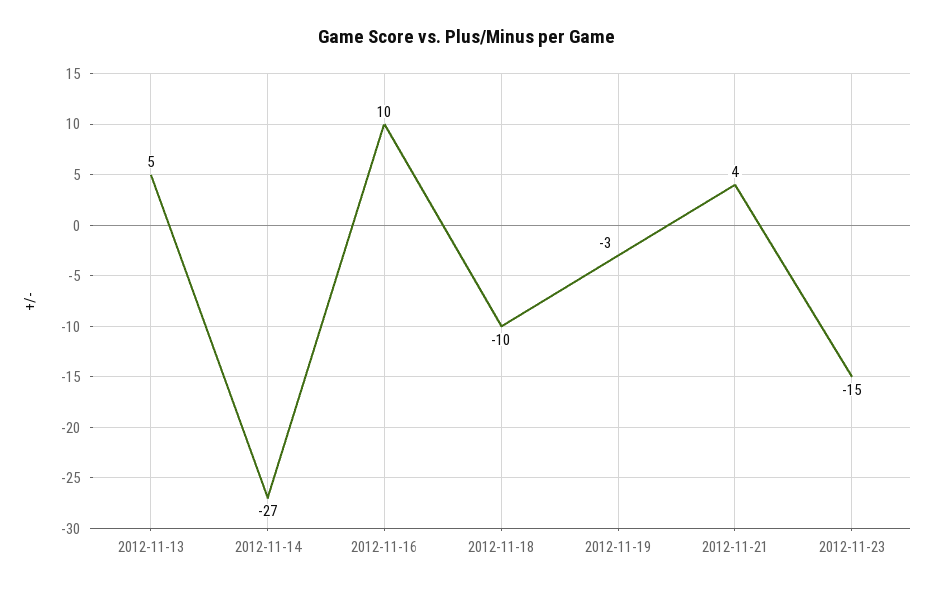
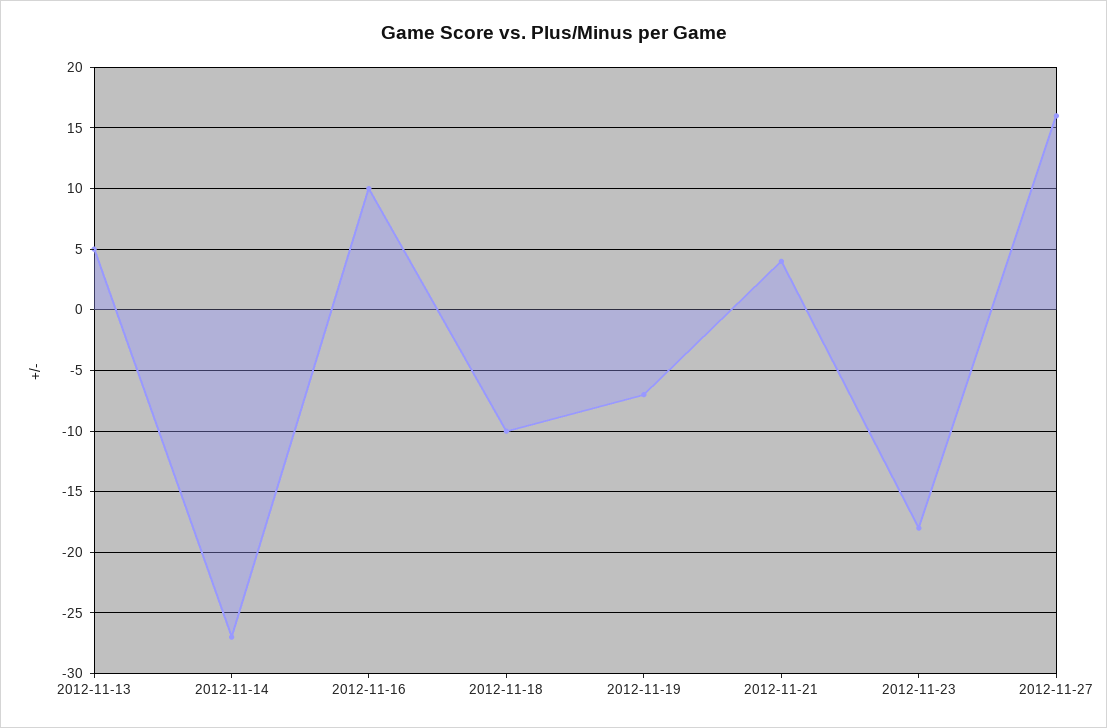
2012-11-19: -3 -> -7
2012-11-23: -15 -> -18
2012-11-27: none -> 16

